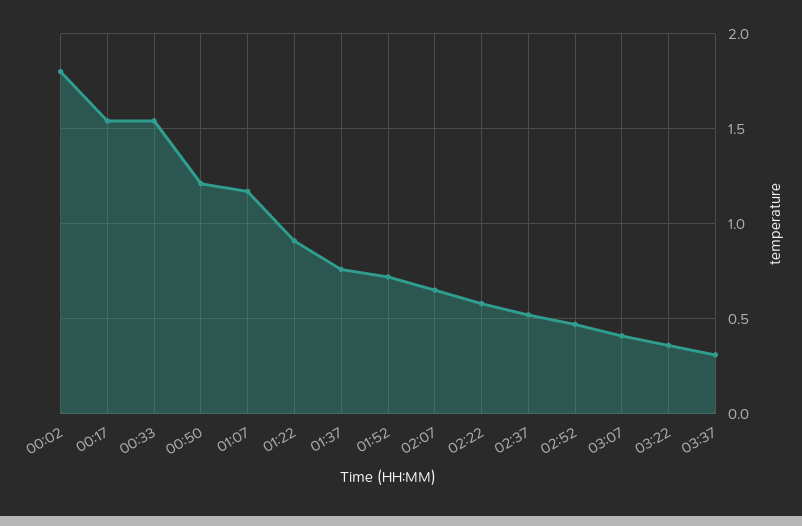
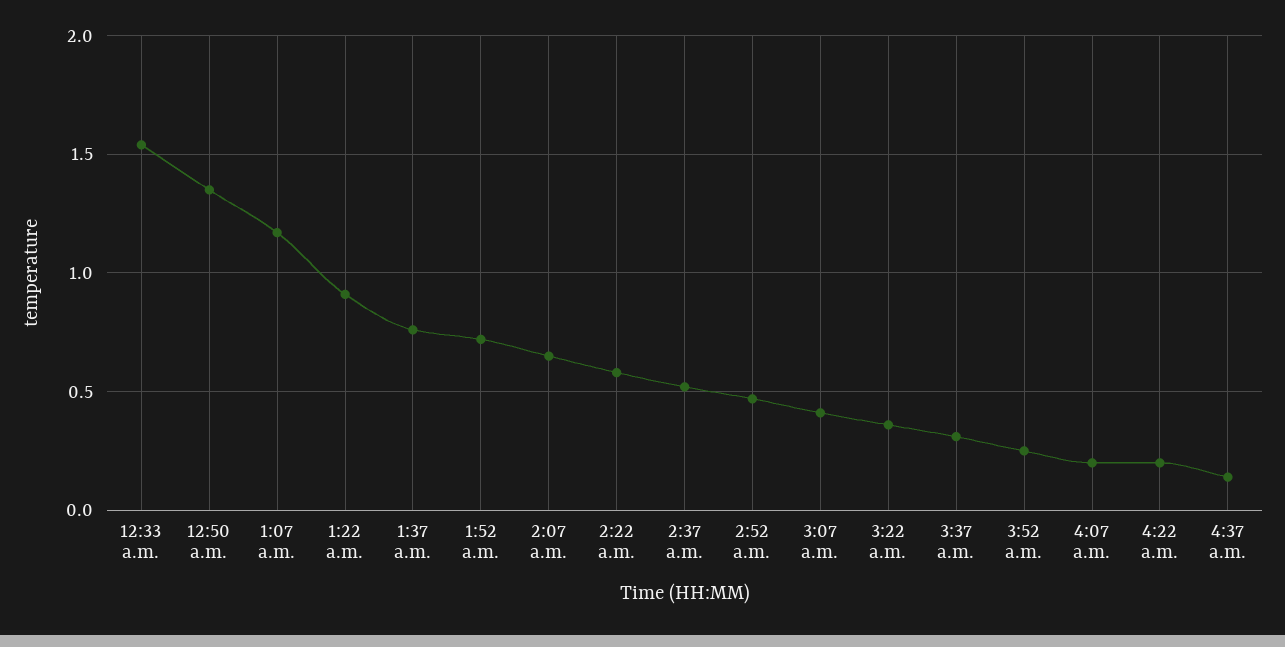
00:02: 1.8 -> none
00:17: 1.55 -> none
00:50: 1.2 -> 1.35
3:52 a.m.: none -> 0.25
4:07 a.m.: none -> 0.2
4:22 a.m.: none -> 0.2
4:37 a.m.: none -> 0.15

